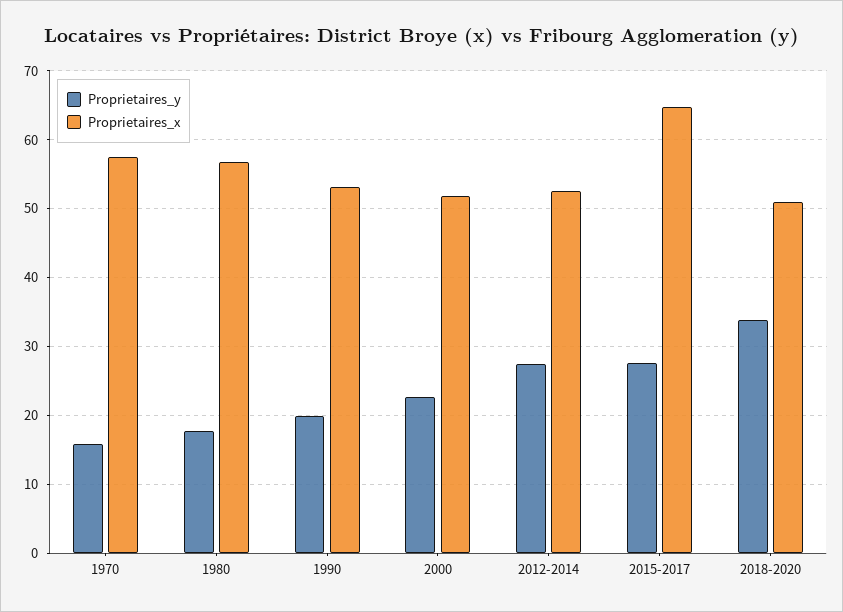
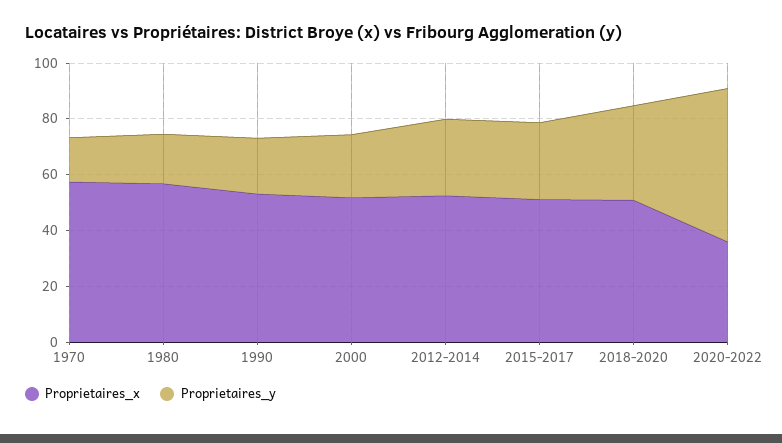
Proprietaires_x, 2015-2017: 65 -> 50
Proprietaires_x, 2020-2022: none -> 35
Proprietaires_y, 2020-2022: none -> 55

